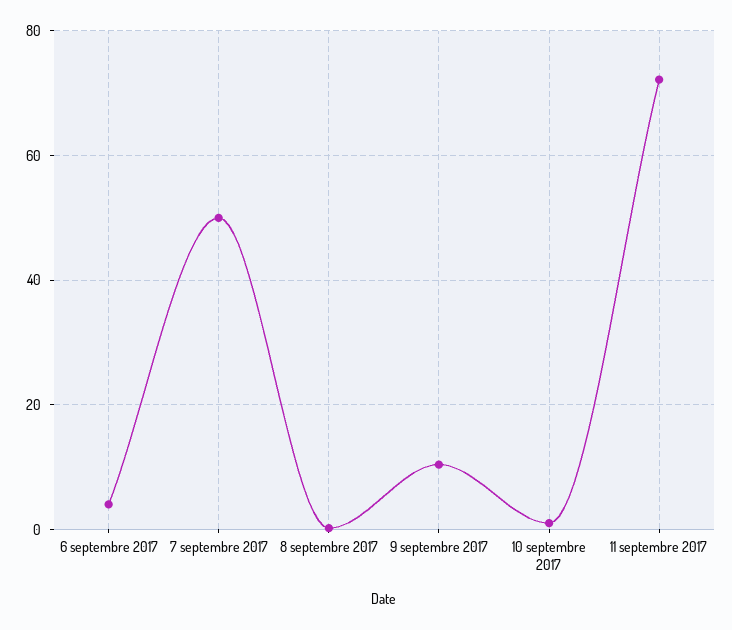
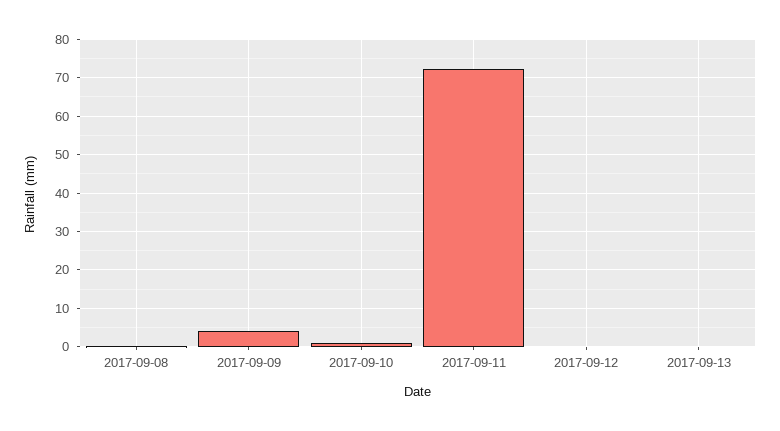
6 septembre 2017: 4 -> none
7 septembre 2017: 50 -> none
9 septembre 2017: 10 -> 4
2017-09-12: none -> 0
2017-09-13: none -> 0

